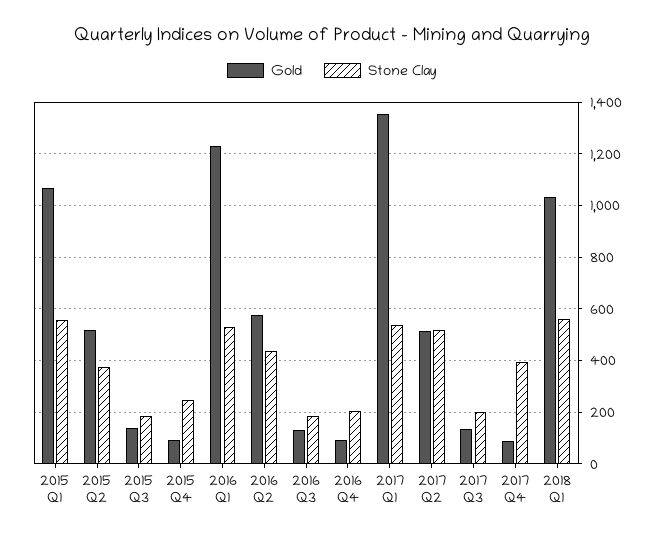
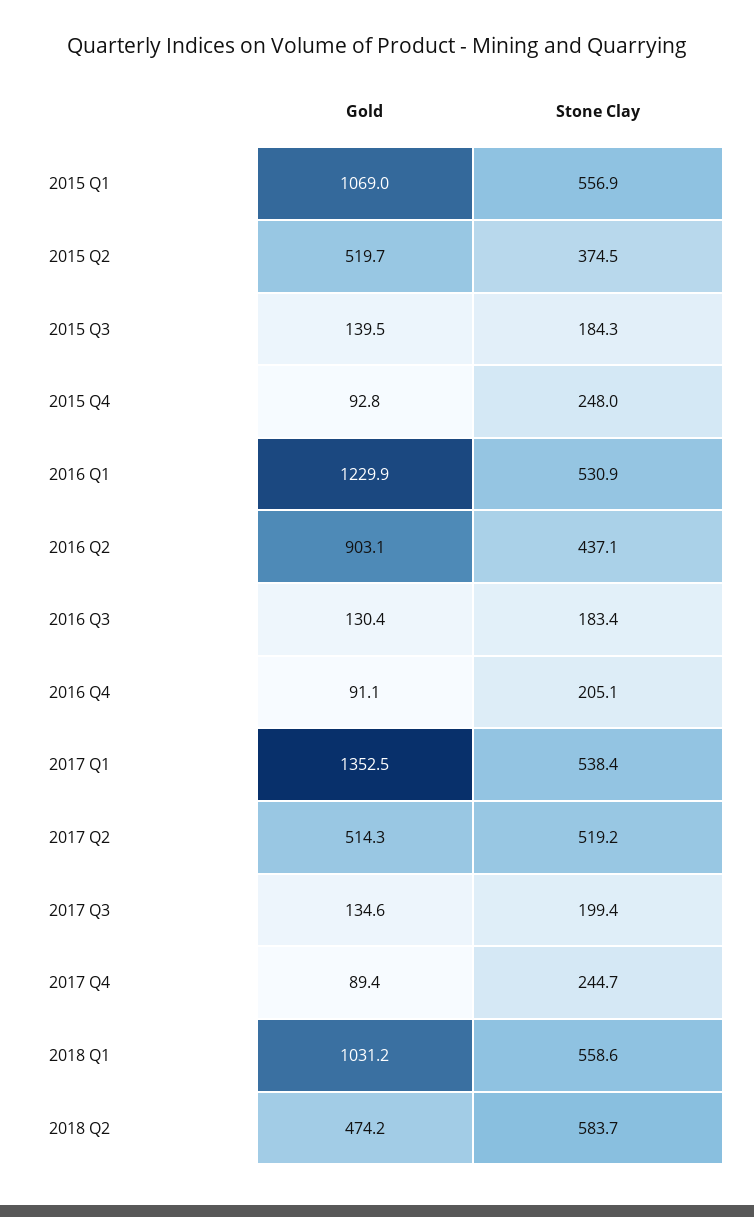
Gold, 2016 Q2: 575 -> 903.1
Stone Clay, 2017 Q4: 400 -> 244.7
Gold, 2018 Q2: none -> 474.2
Stone Clay, 2018 Q2: none -> 583.7

